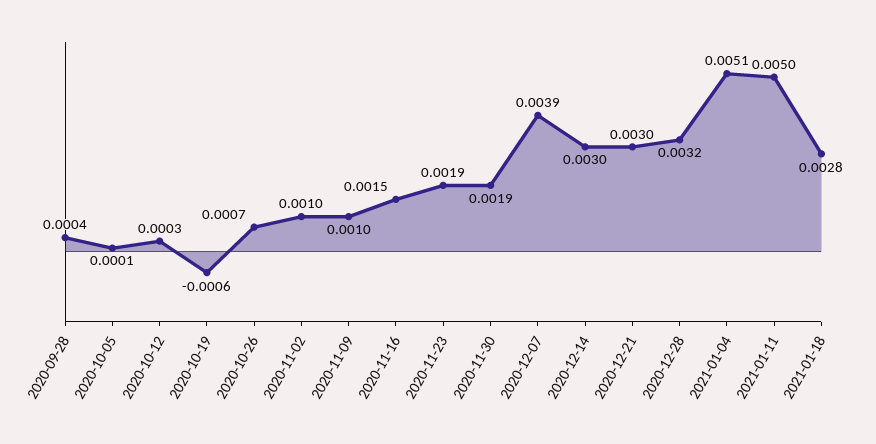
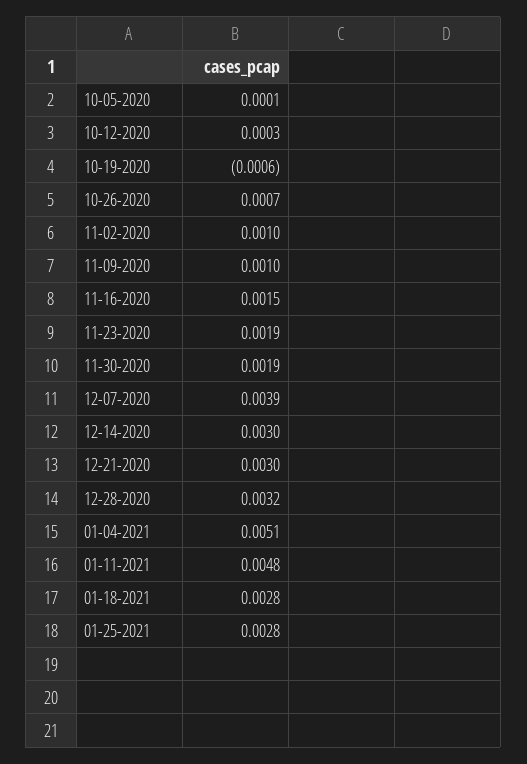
2020-09-28: 0.0004 -> none
2021-01-11: 0.005 -> 0.0048
01-25-2021: none -> 0.0028

